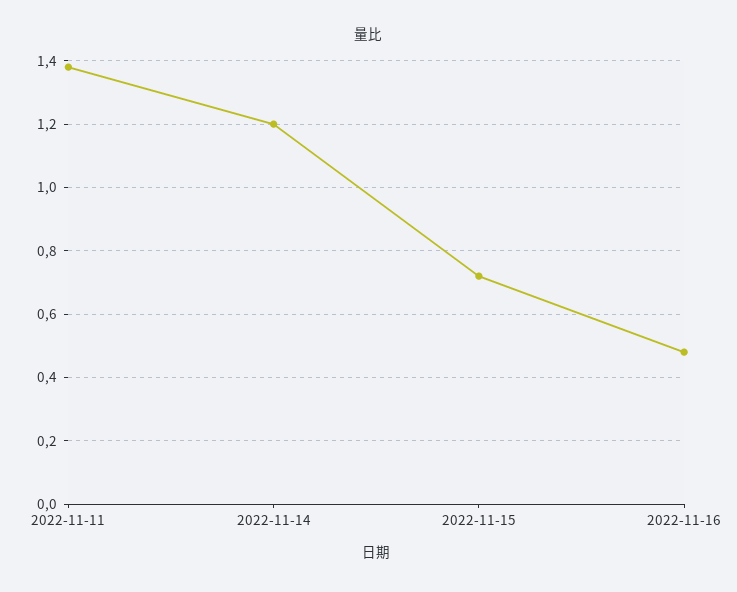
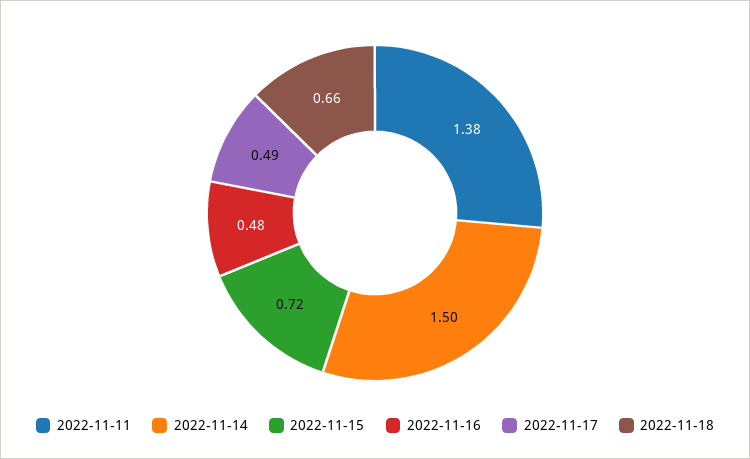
2022-11-14: 1.2 -> 1.5
2022-11-17: none -> 0.49
2022-11-18: none -> 0.66

